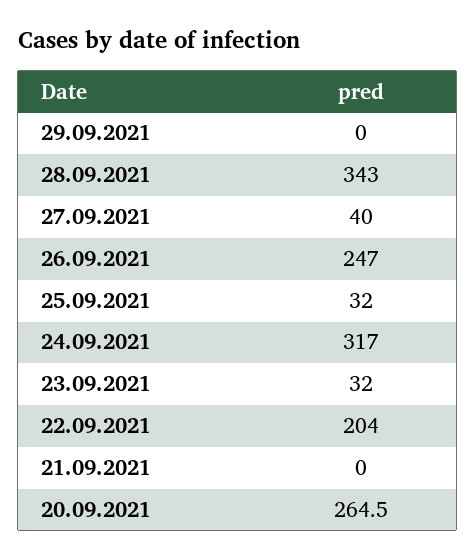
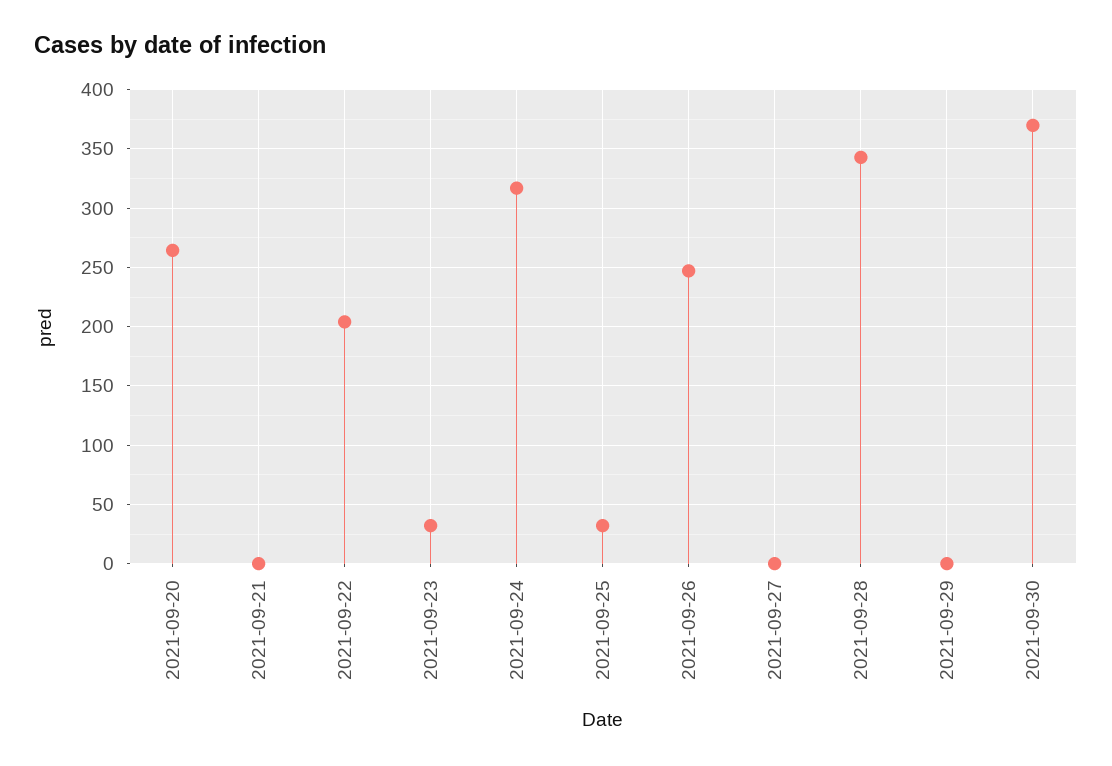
27.09.2021: 40 -> 0
2021-09-30: none -> 370

